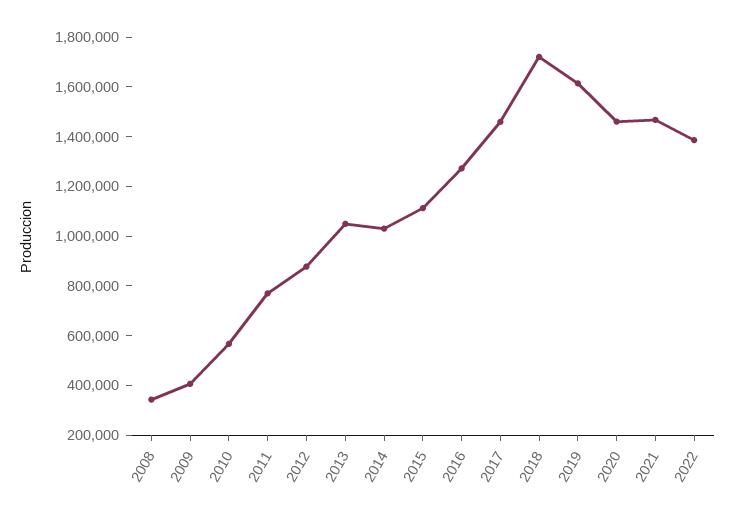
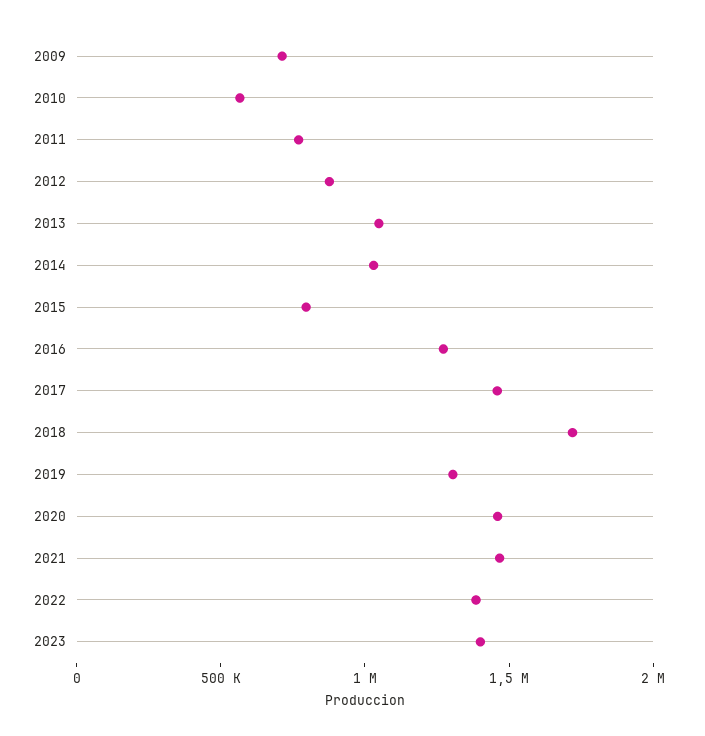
2008: 350000 -> none
2009: 400000 -> 700000
2015: 1100000 -> 800000
2019: 1600000 -> 1300000
2023: none -> 1400000

